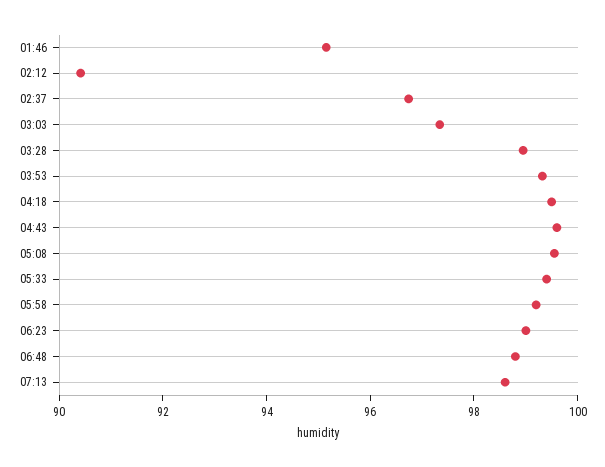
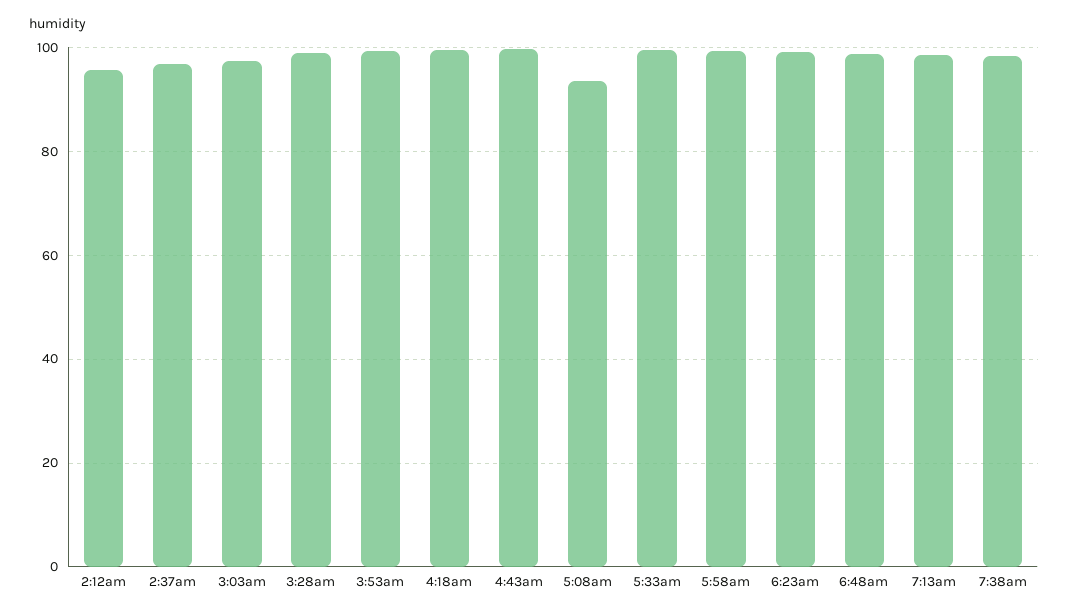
01:46: 95 -> none
02:12: 90.5 -> 96
05:08: 99.5 -> 94
7:38am: none -> 98

